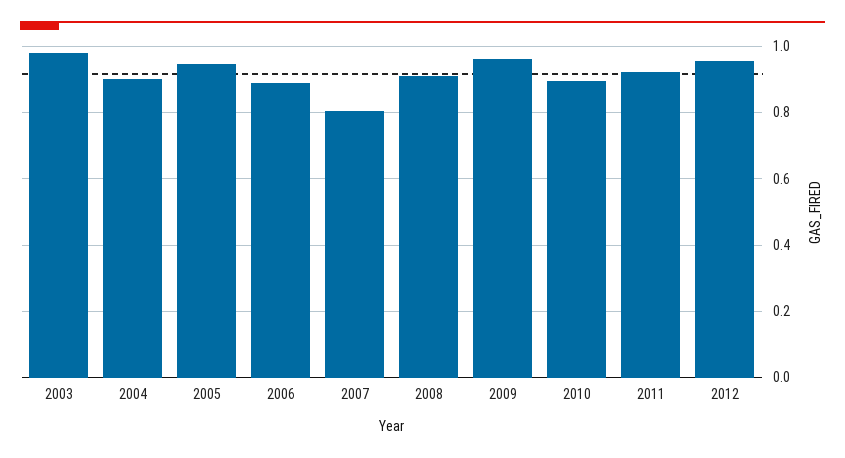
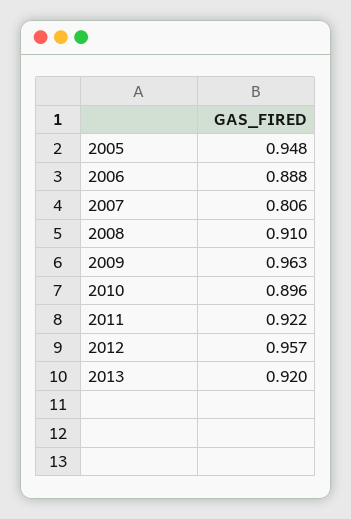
2003: 0.98 -> none
2004: 0.9 -> none
2013: none -> 0.92

